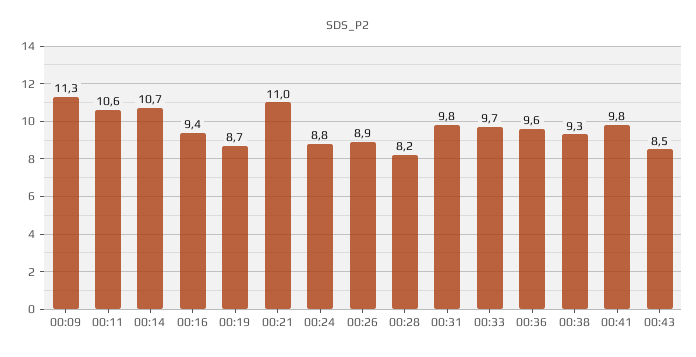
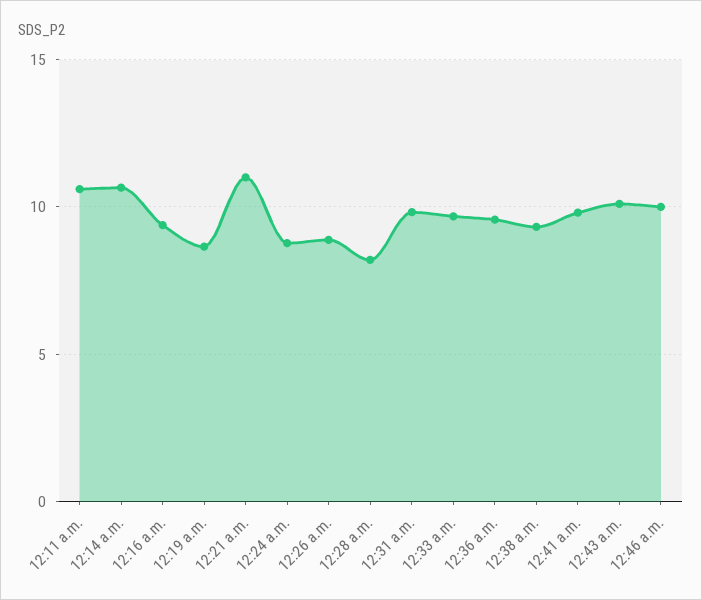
00:09: 11.3 -> none
00:43: 8.5 -> 10
12:46 a.m.: none -> 10

